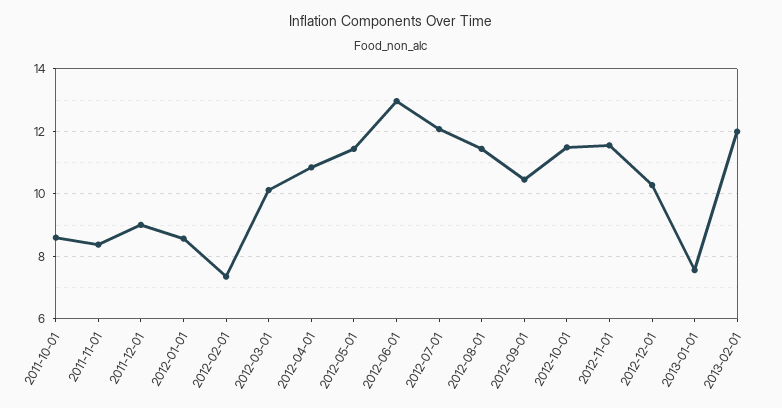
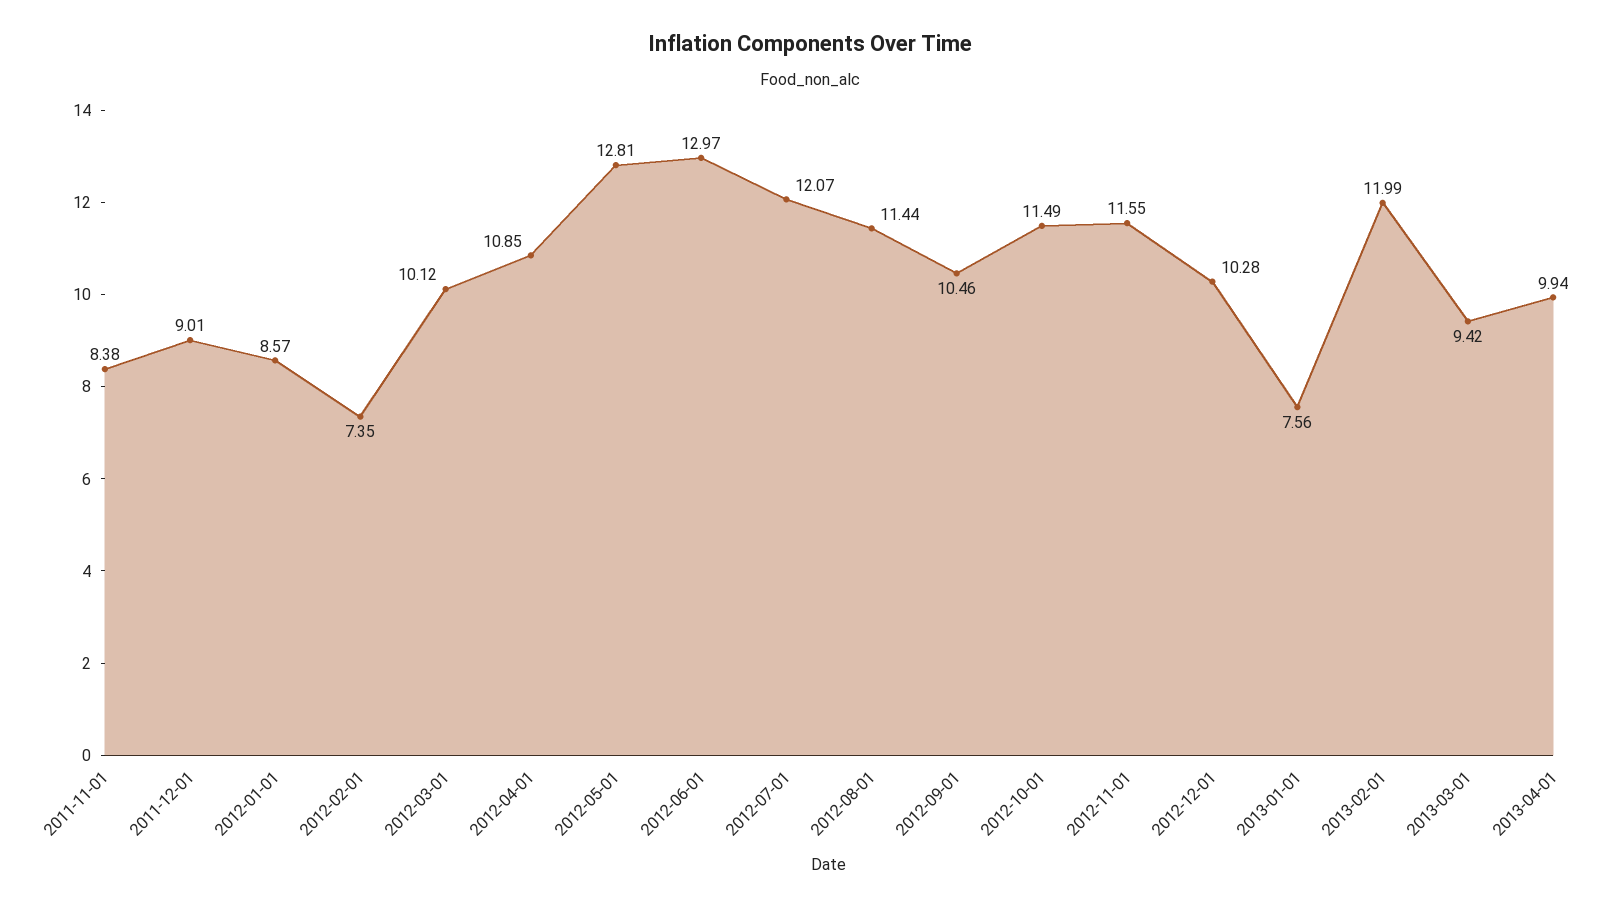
2011-10-01: 8.6 -> none
2012-05-01: 11.4 -> 12.81
2013-03-01: none -> 9.42
2013-04-01: none -> 9.94

